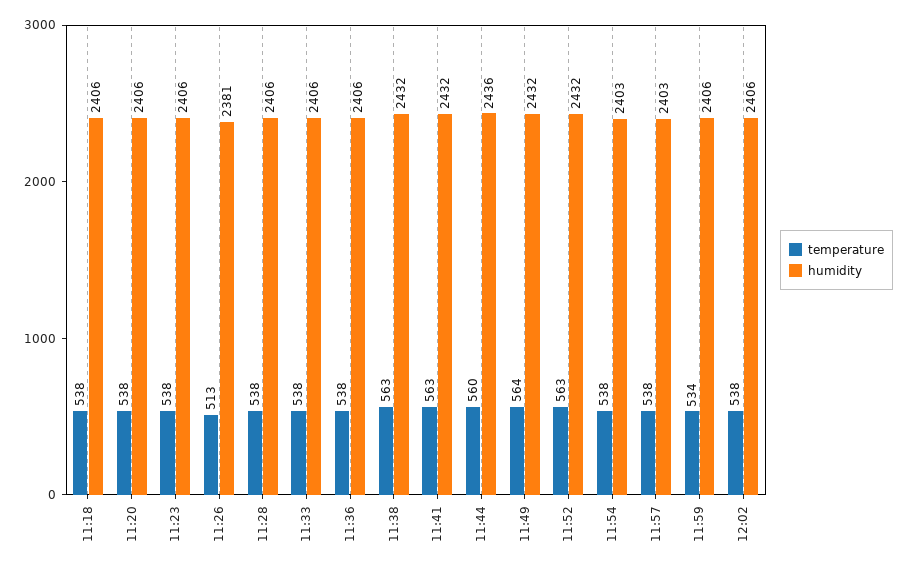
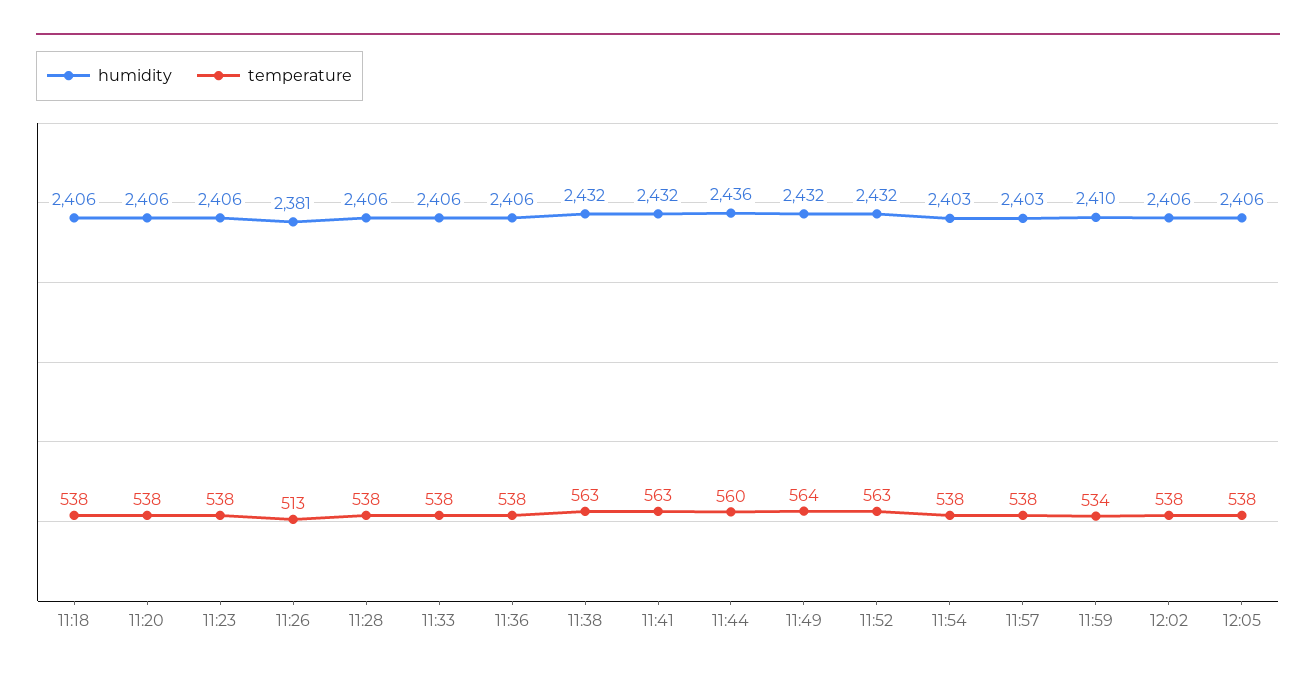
humidity, 11:59: 2406 -> 2410
humidity, 12:05: none -> 2406
temperature, 12:05: none -> 538

